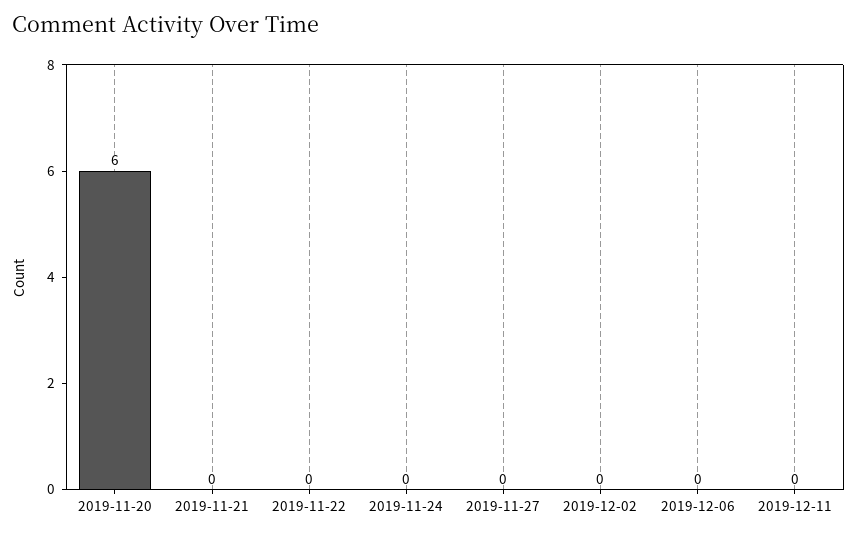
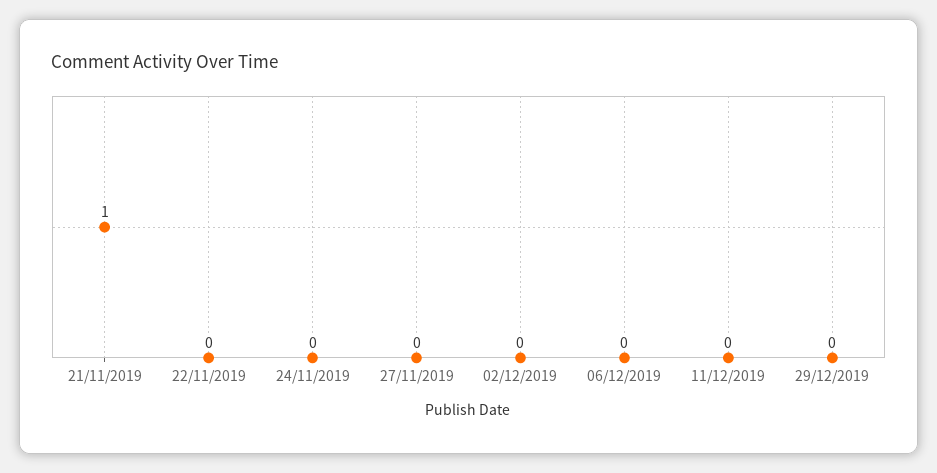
2019-11-20: 6 -> none
2019-11-21: 0 -> 1
29/12/2019: none -> 0

